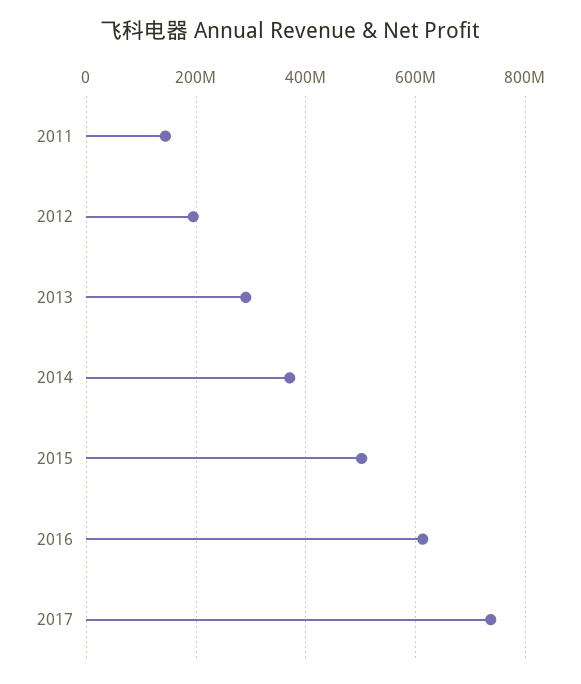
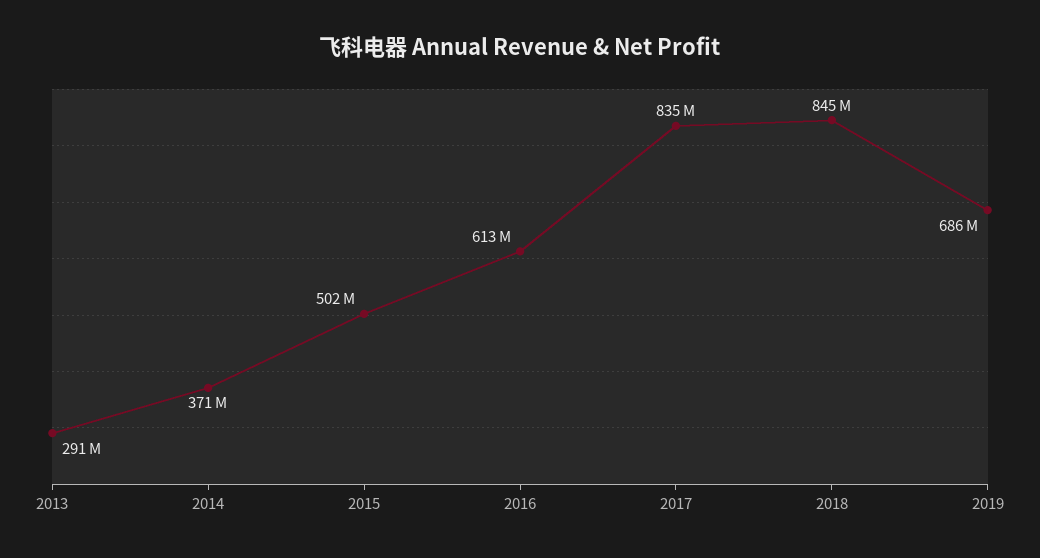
2011: 140000000 -> none
2012: 200000000 -> none
2017: 740000000 -> 835000000
2018: none -> 845000000
2019: none -> 686000000

